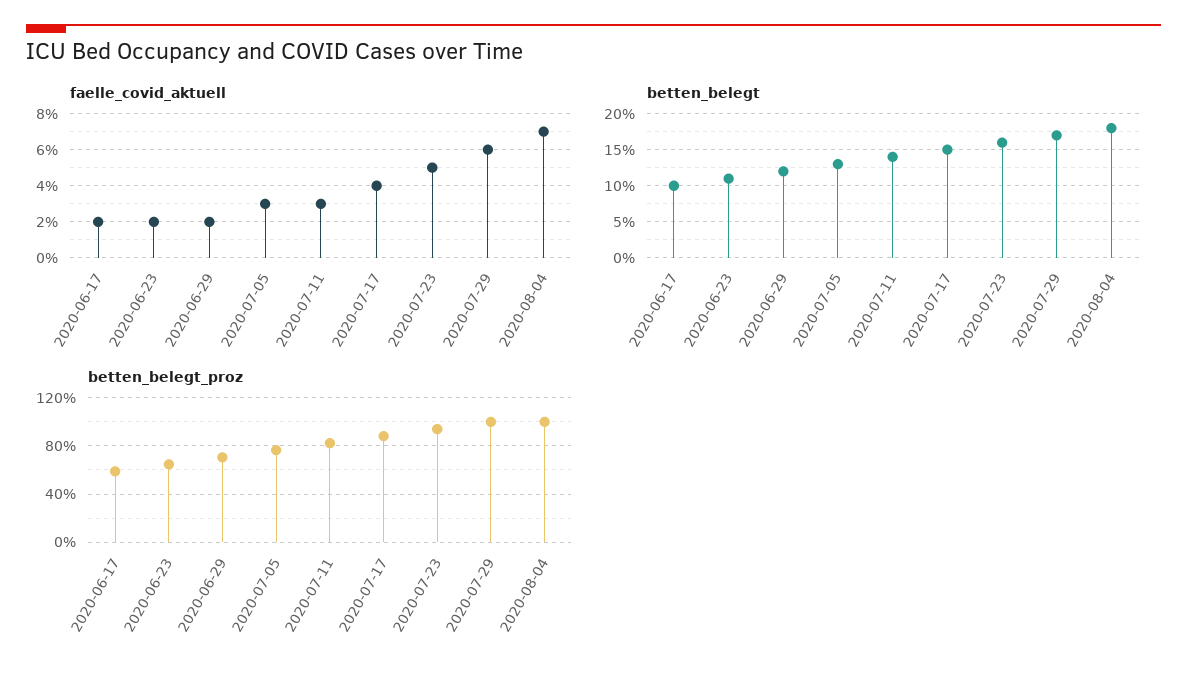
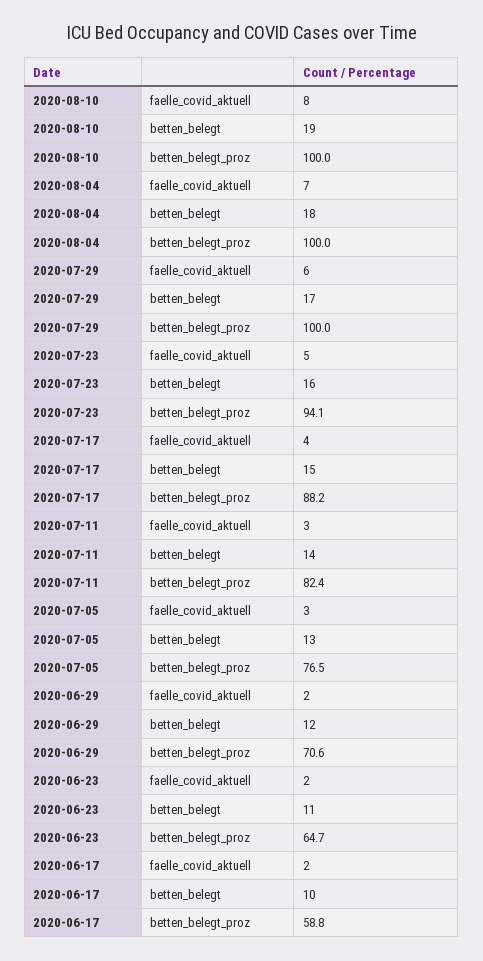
faelle_covid_aktuell, 2020-08-10: none -> 8
betten_belegt, 2020-08-10: none -> 19
betten_belegt_proz, 2020-08-10: none -> 100

